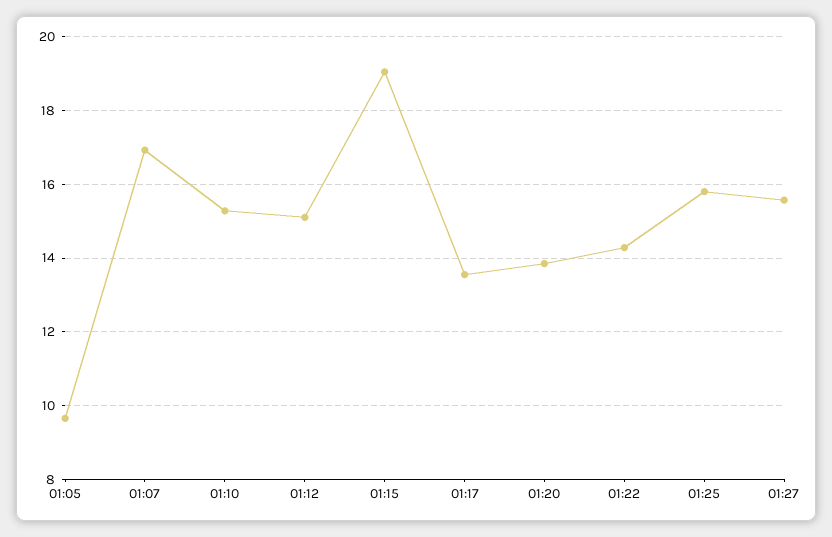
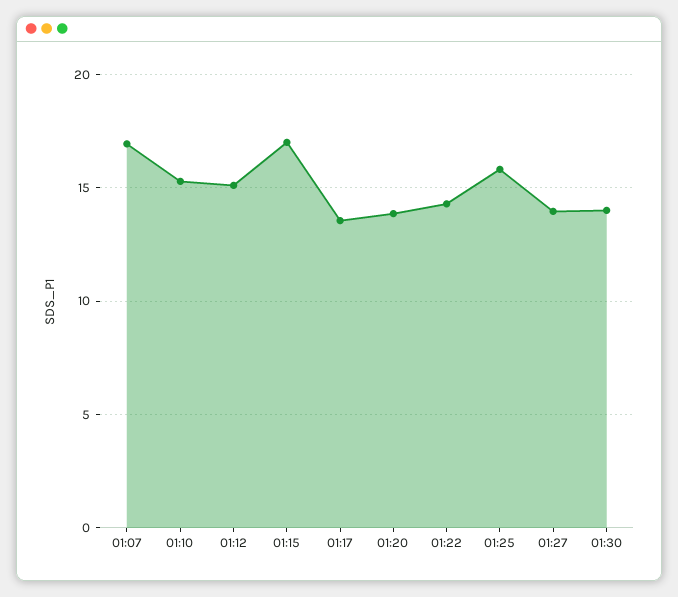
01:05: 9.6 -> none
01:15: 19 -> 17
01:27: 15.6 -> 14
01:30: none -> 14

